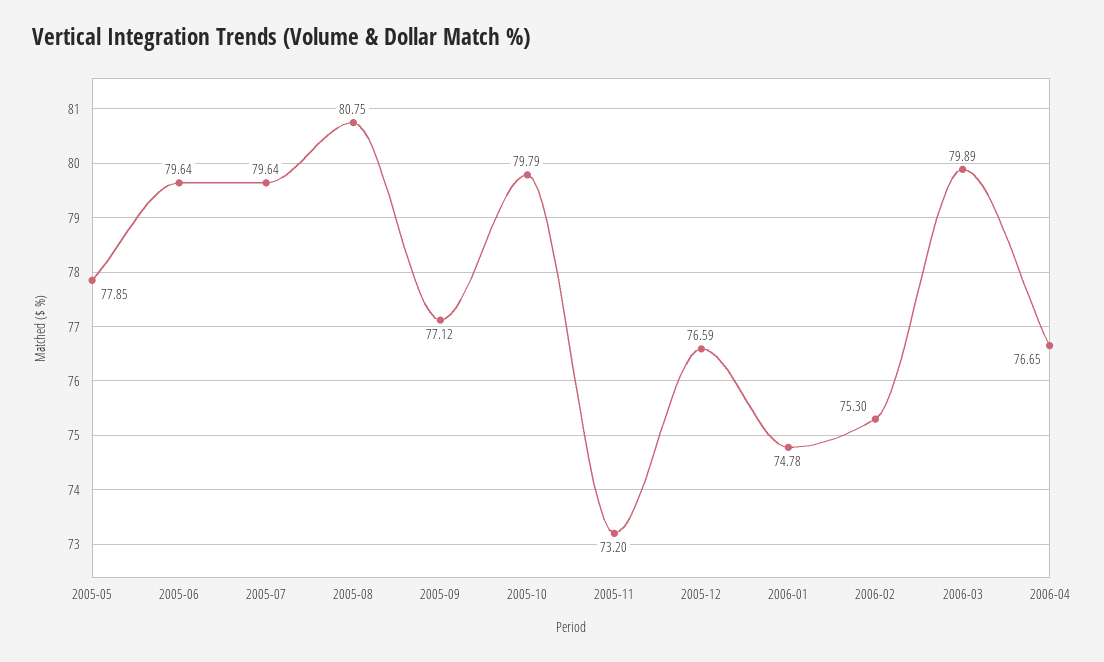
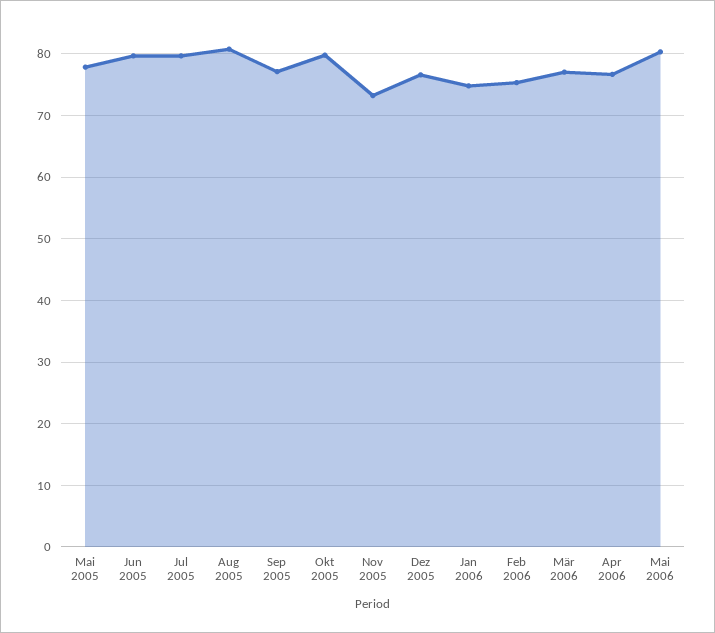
2006-03: 79.89 -> 77
Mai 2006: none -> 80

